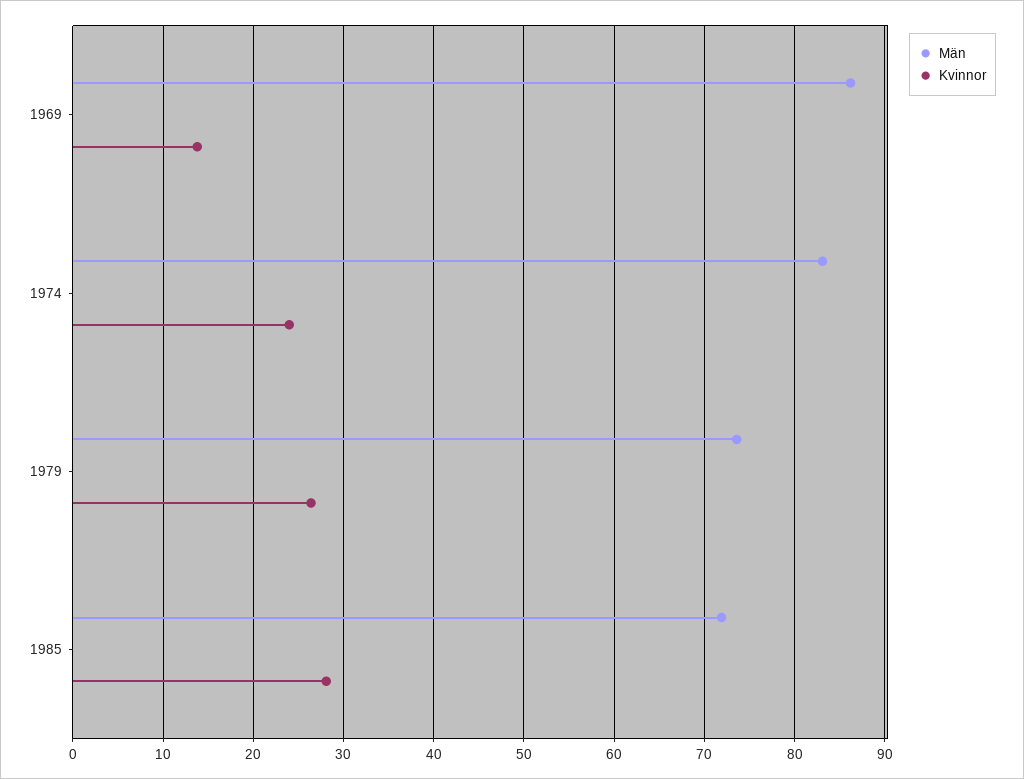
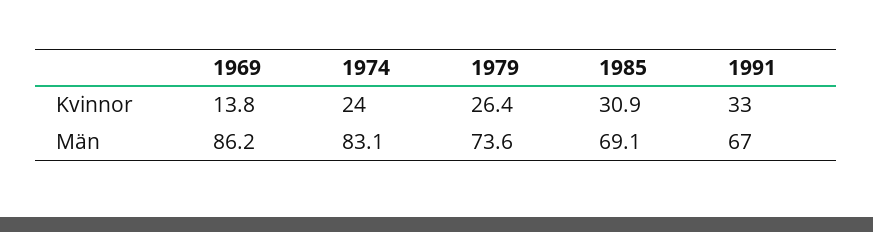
Män, 1985: 72 -> 69.1
Kvinnor, 1985: 28 -> 30.9
Kvinnor, 1991: none -> 33
Män, 1991: none -> 67

